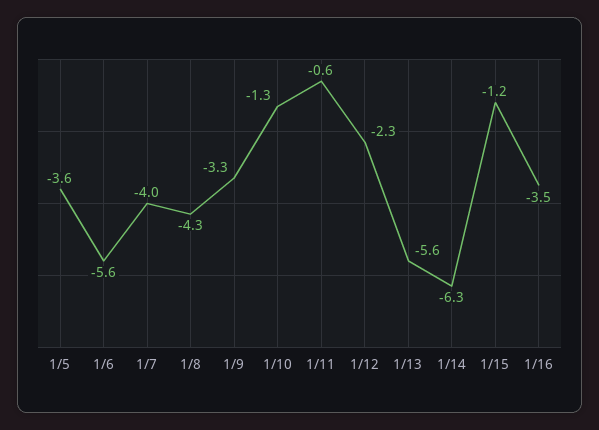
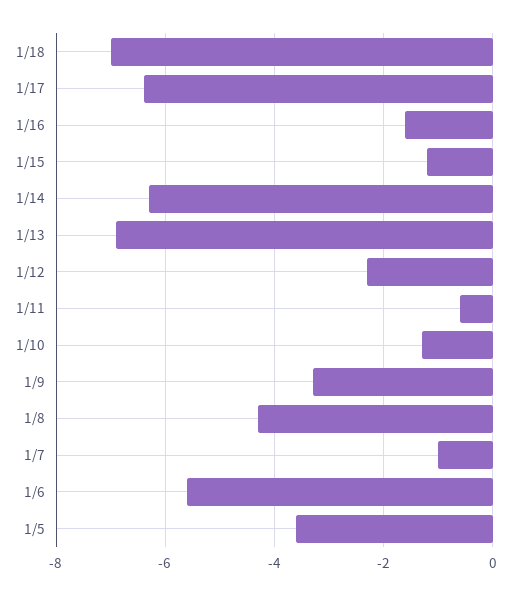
1/7: -4 -> -1
1/13: -5.6 -> -7
1/16: -3.5 -> -1.5
1/18: none -> -7
1/17: none -> -6.5

